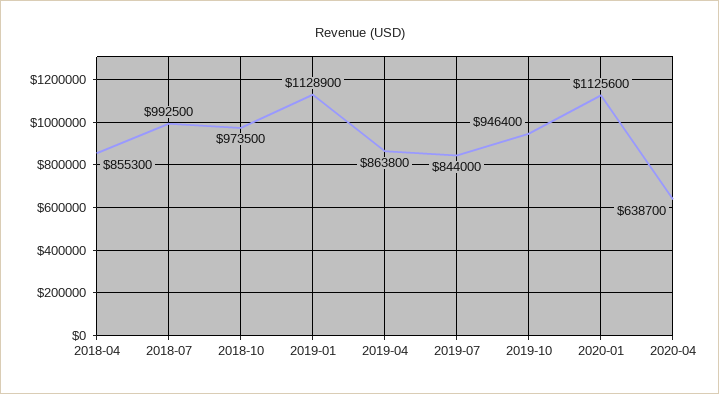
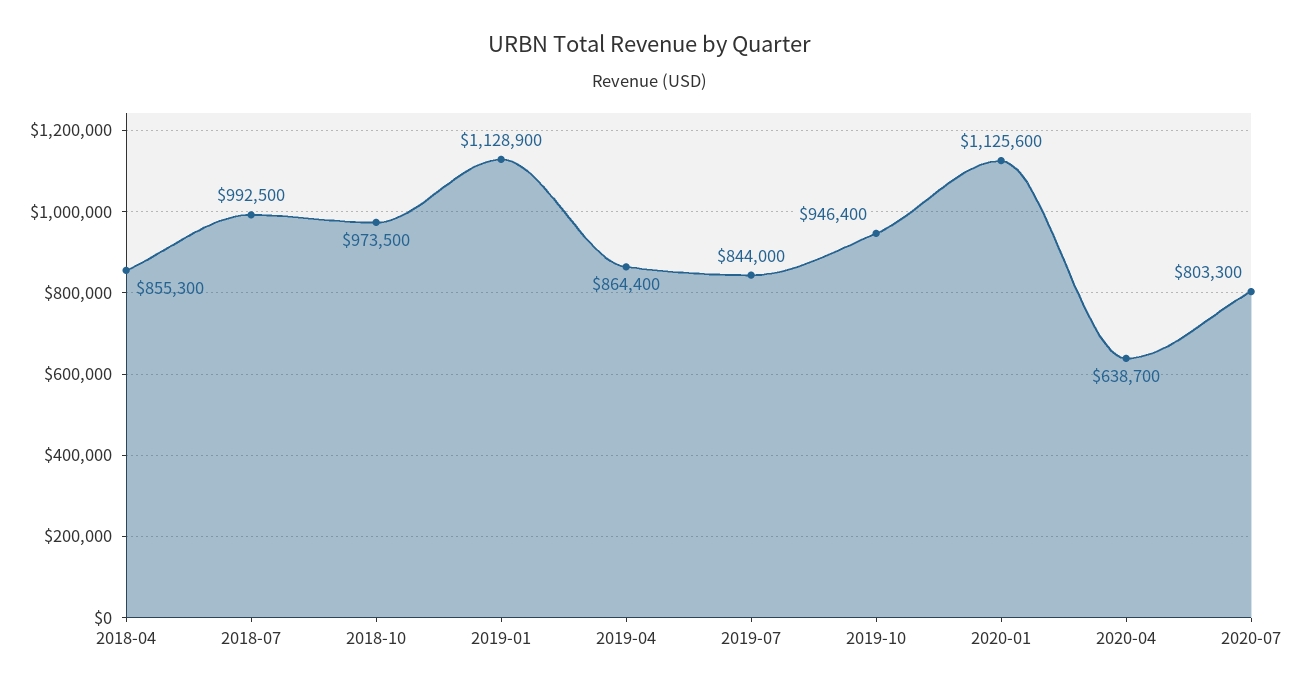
2019-04: 863800 -> 864400
2020-07: none -> 803300

